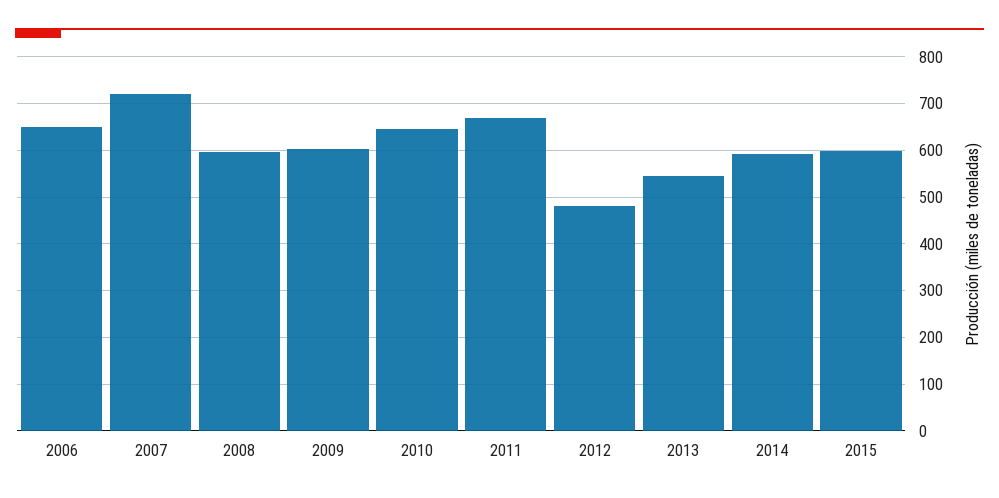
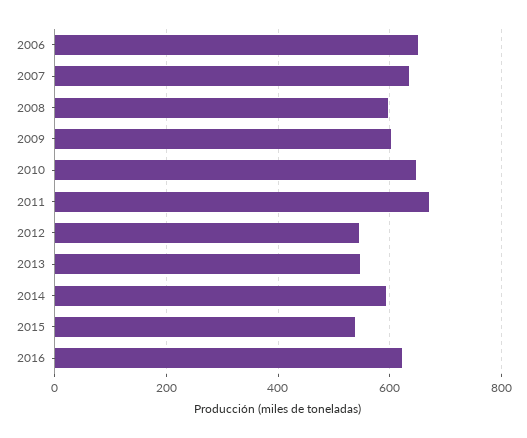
2007: 720 -> 640
2012: 480 -> 540
2015: 600 -> 540
2016: none -> 620

